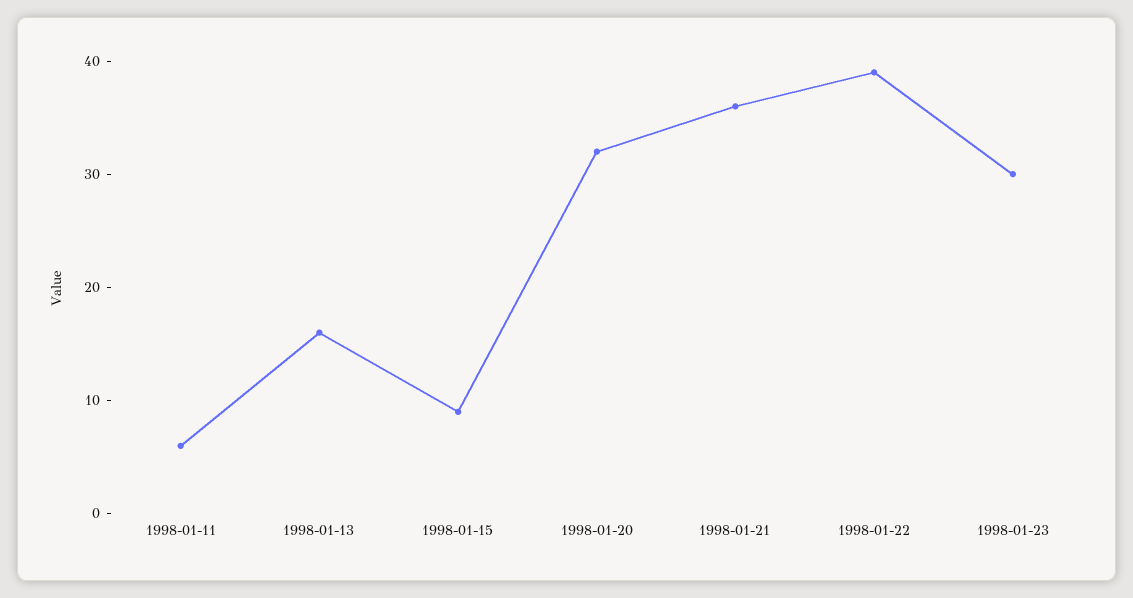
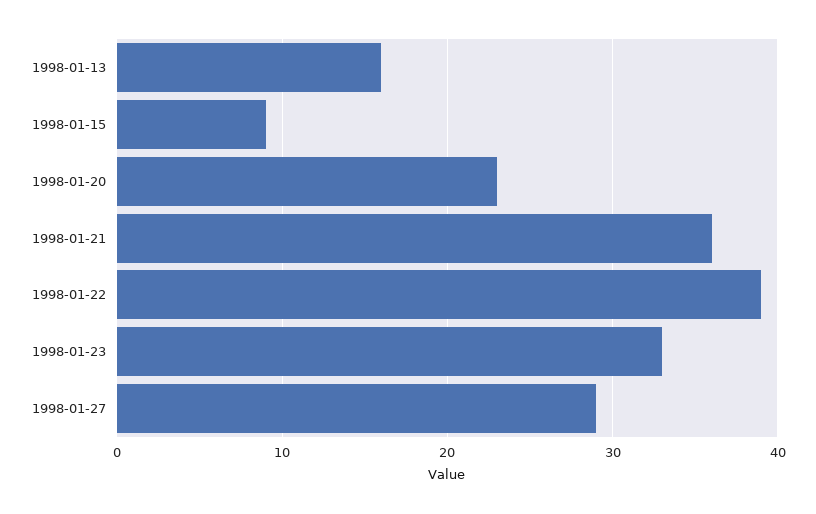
1998-01-11: 6 -> none
1998-01-20: 32 -> 23
1998-01-23: 30 -> 33
1998-01-27: none -> 29

